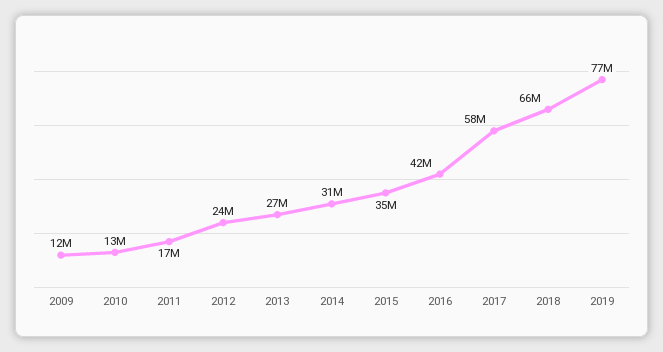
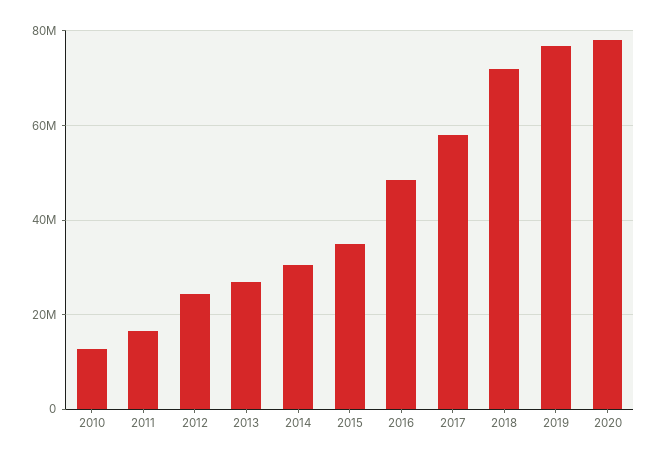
2009: 12000000 -> none
2016: 42000000 -> 48000000
2018: 66000000 -> 72000000
2020: none -> 78000000

